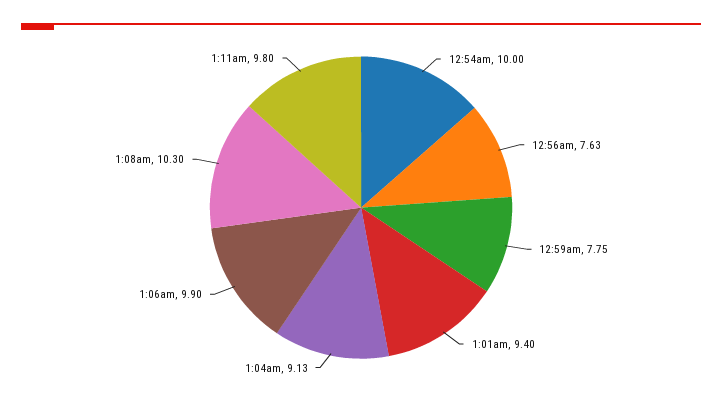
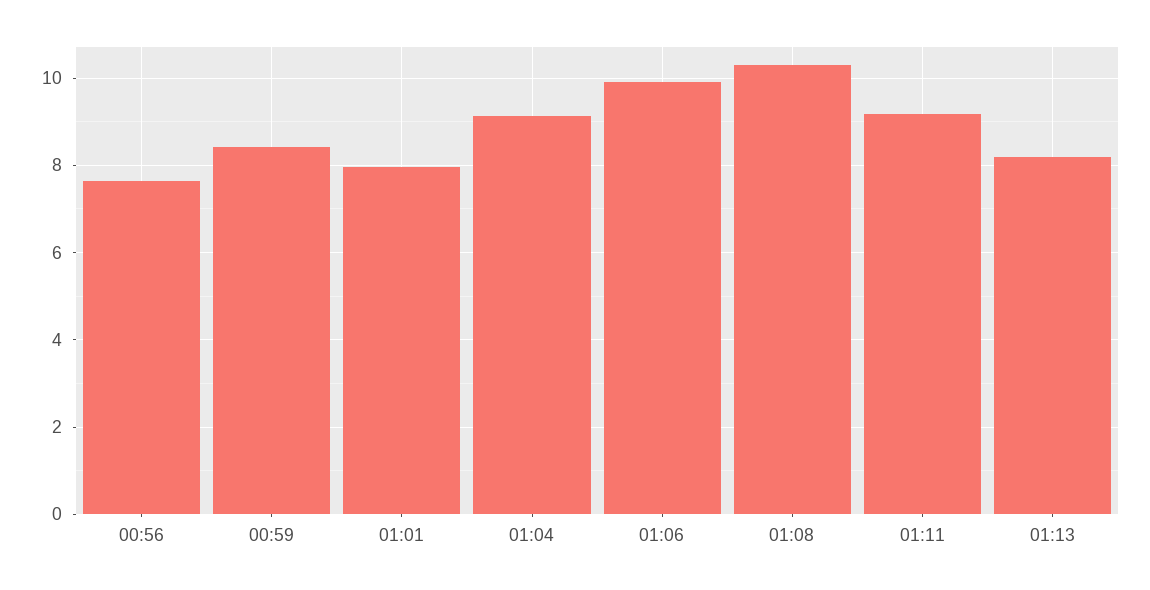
12:54am: 10 -> none
12:59am: 7.75 -> 8.4
1:01am: 9.4 -> 8
1:11am: 9.8 -> 9.2
01:13: none -> 8.2

